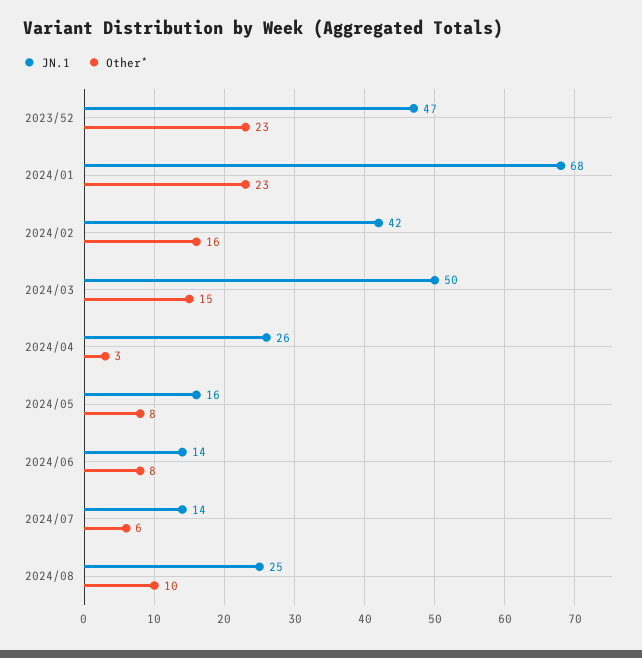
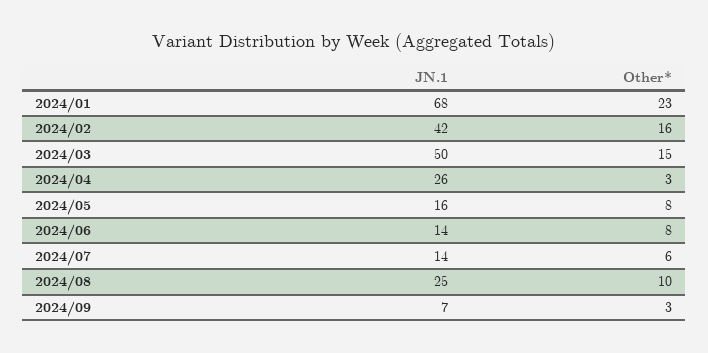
JN.1, 2023/52: 47 -> none
Other*, 2023/52: 23 -> none
JN.1, 2024/09: none -> 7
Other*, 2024/09: none -> 3

